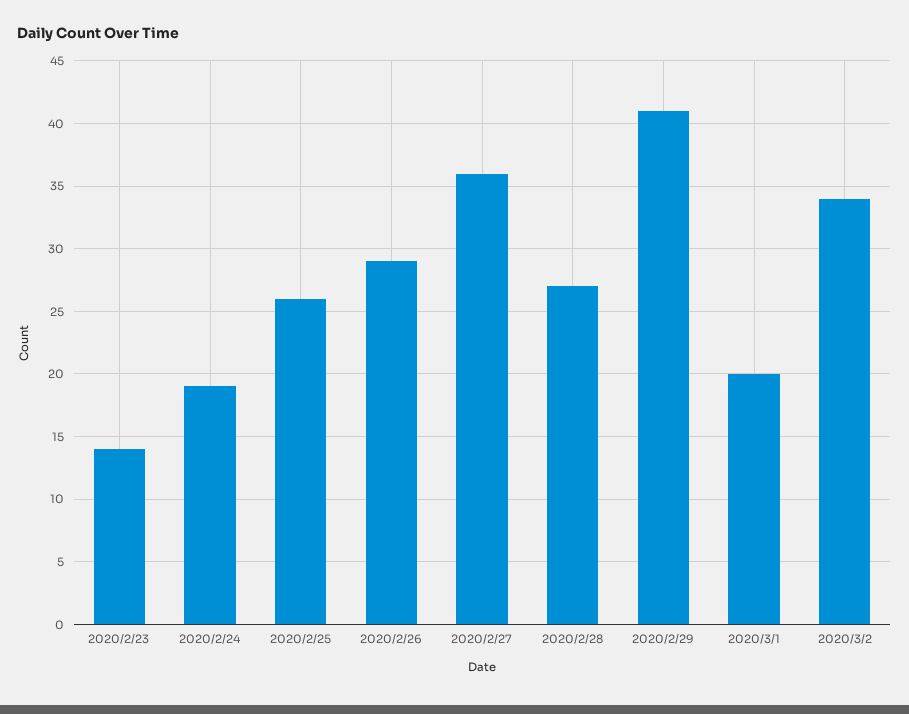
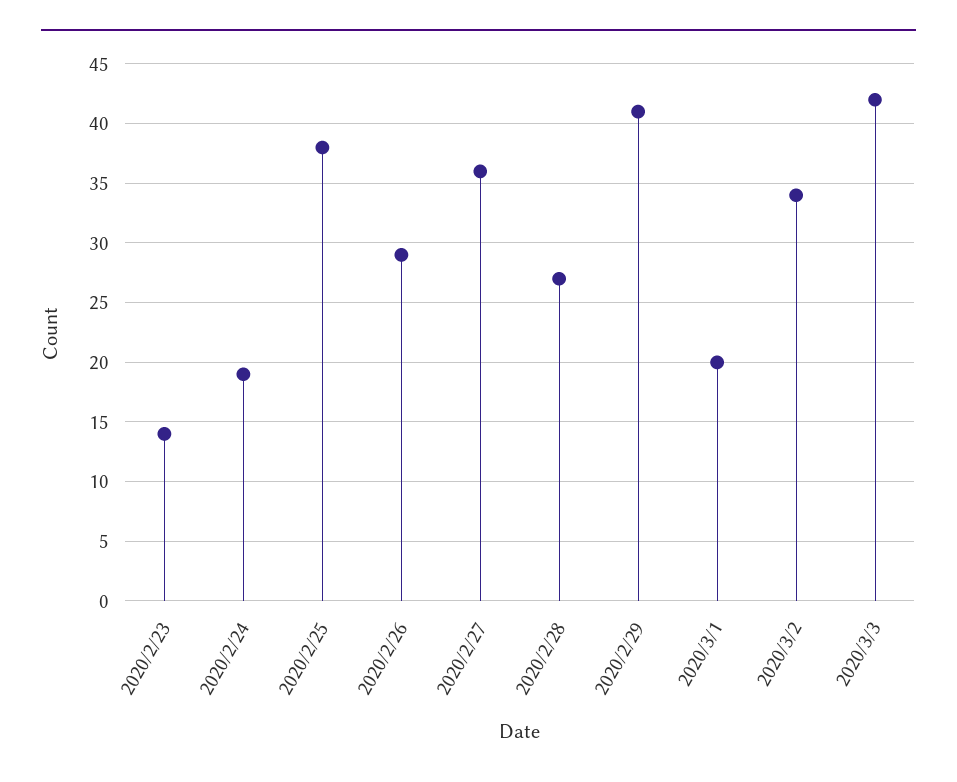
2020/2/25: 26 -> 38
2020/3/3: none -> 42

